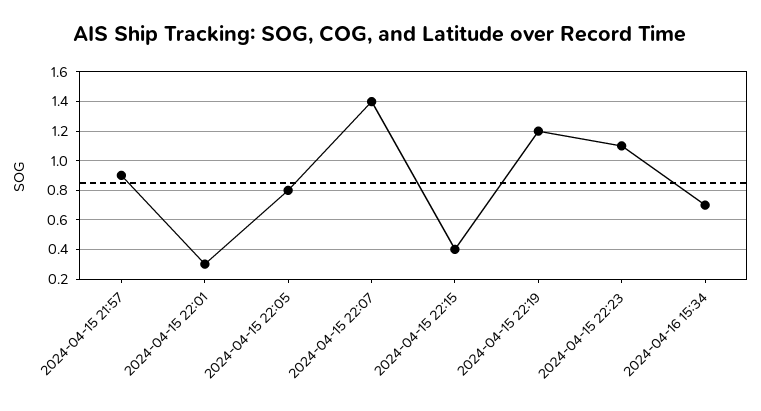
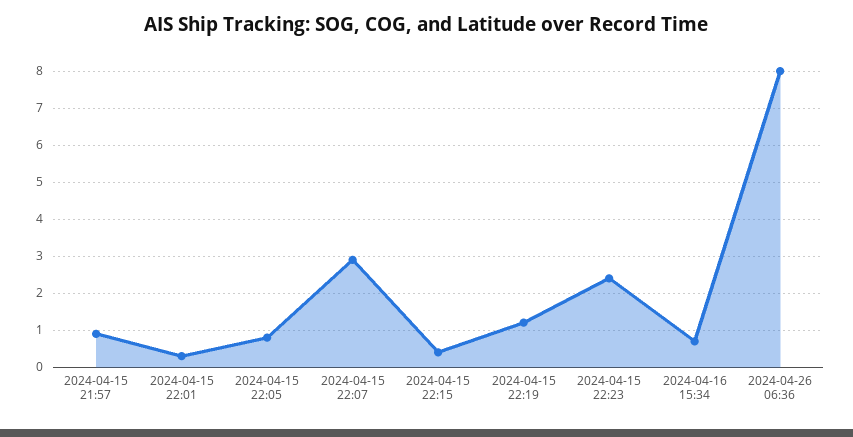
2024-04-15 22:07: 1.4 -> 3
2024-04-15 22:23: 1.1 -> 2.5
2024-04-26 06:36: none -> 8

